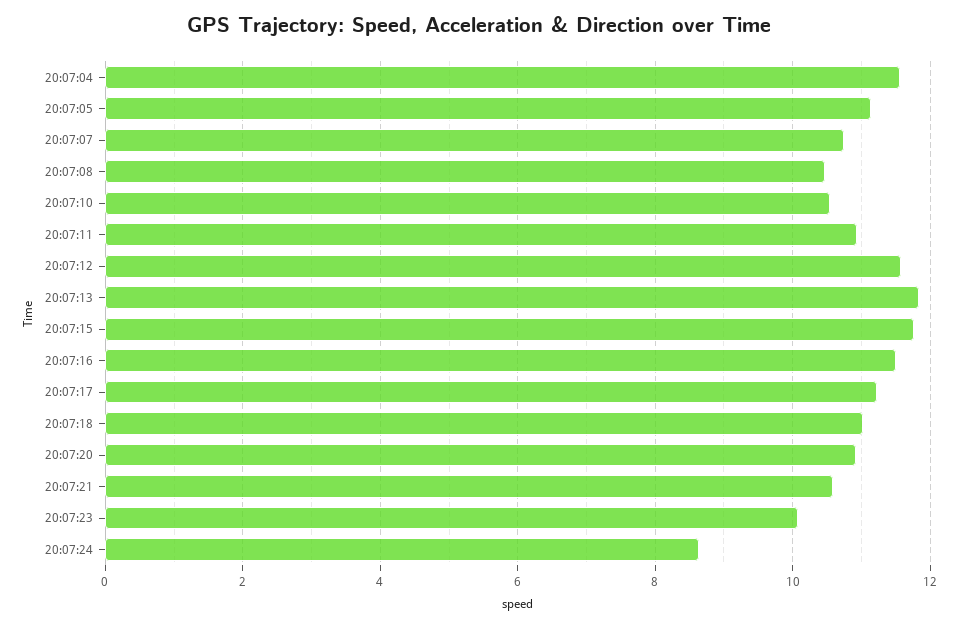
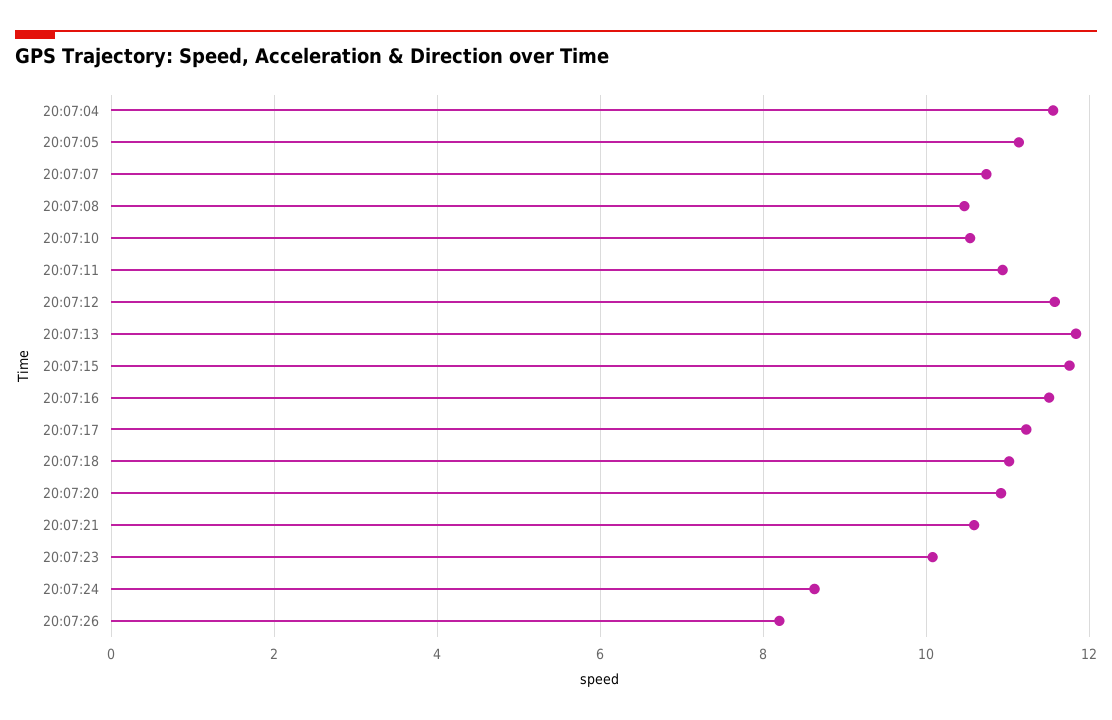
20:07:26: none -> 8.2

